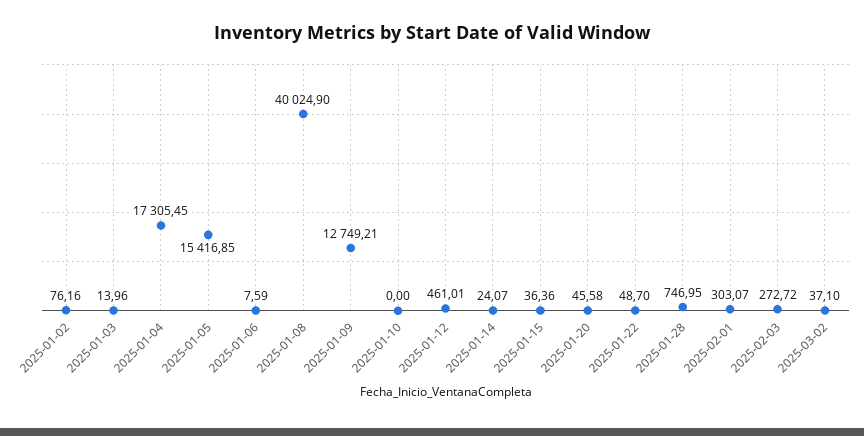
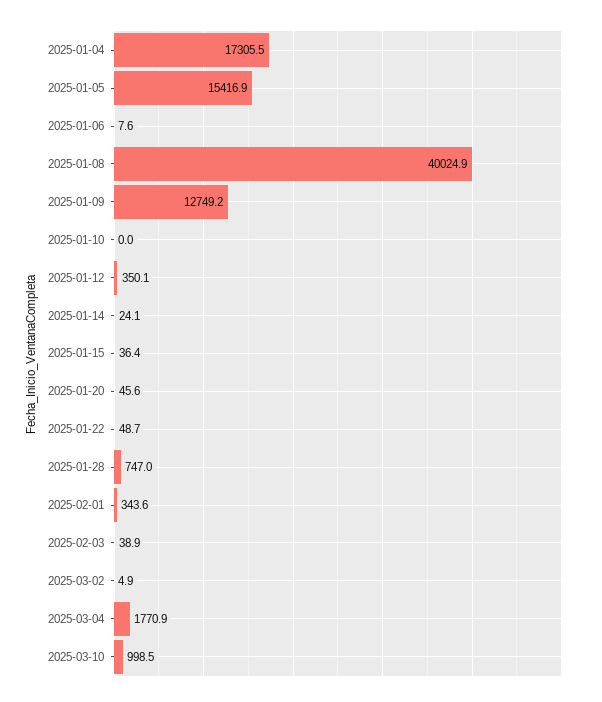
2025-01-02: 76.16 -> none
2025-01-03: 13.96 -> none
2025-01-12: 461.01 -> 350.1
2025-02-01: 303.07 -> 343.6
2025-02-03: 272.72 -> 38.9
2025-03-02: 37.1 -> 4.9
2025-03-04: none -> 1770.9
2025-03-10: none -> 998.5

